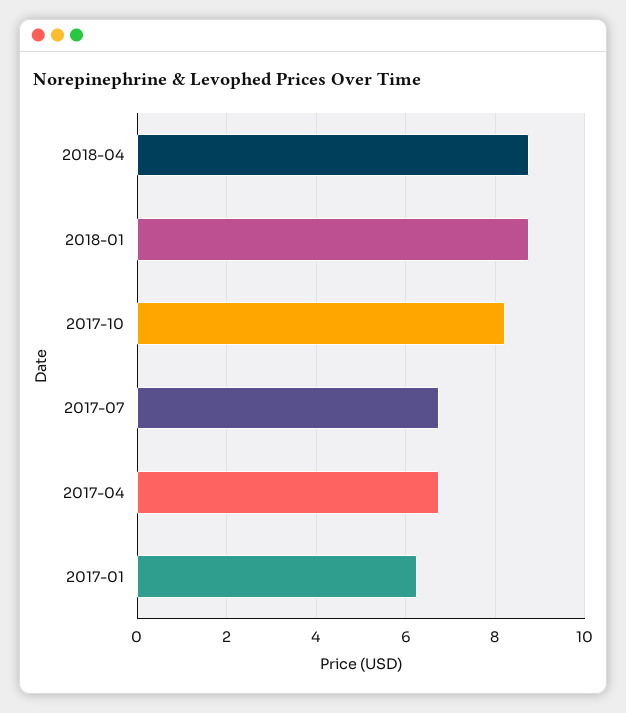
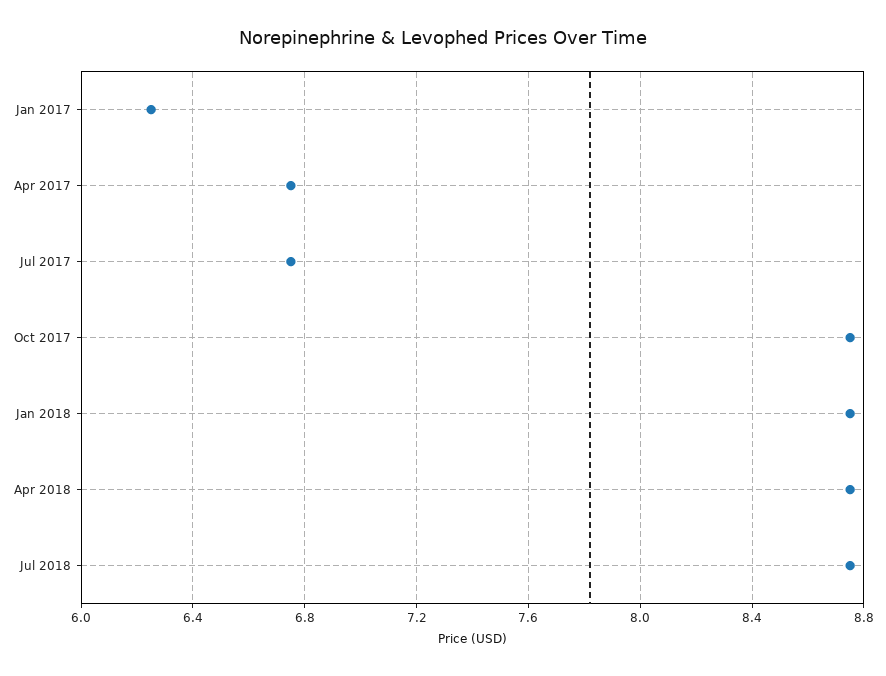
2017-10: 8.2 -> 8.75
Jul 2018: none -> 8.75

